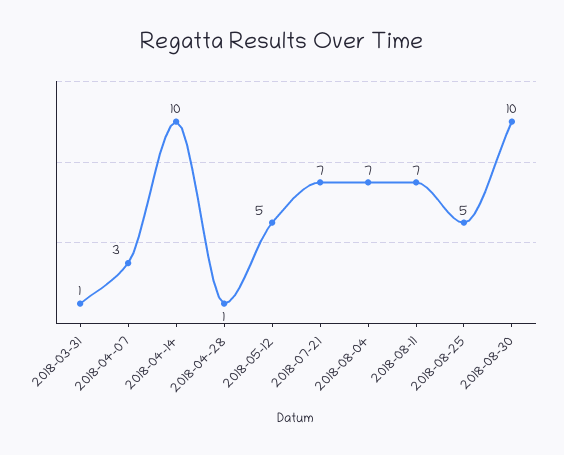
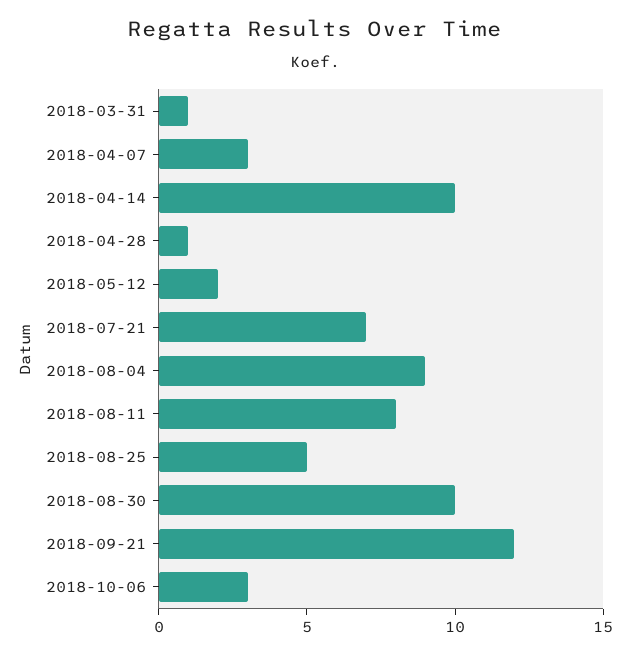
2018-05-12: 5 -> 2
2018-08-04: 7 -> 9
2018-08-11: 7 -> 8
2018-09-21: none -> 12
2018-10-06: none -> 3

